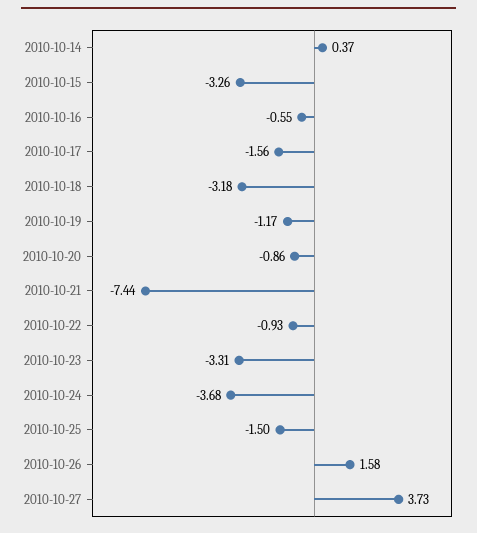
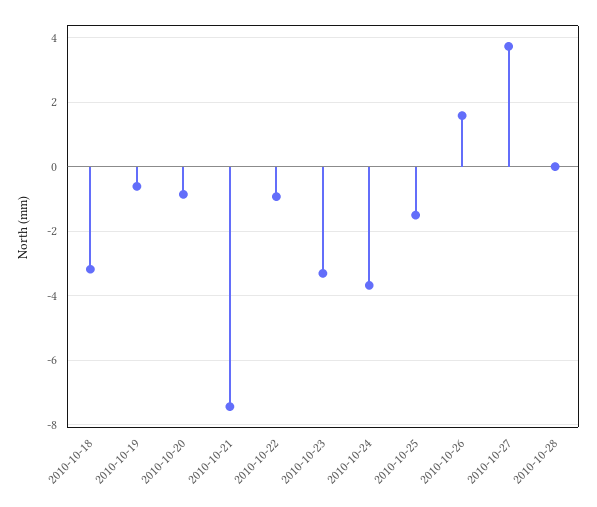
2010-10-14: 0.37 -> none
2010-10-15: -3.26 -> none
2010-10-16: -0.55 -> none
2010-10-17: -1.56 -> none
2010-10-19: -1.17 -> -0.6
2010-10-28: none -> 0

